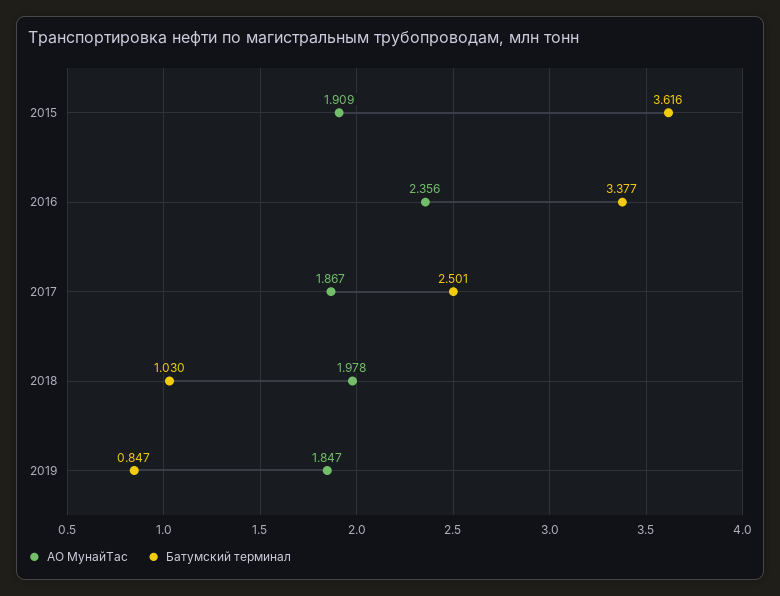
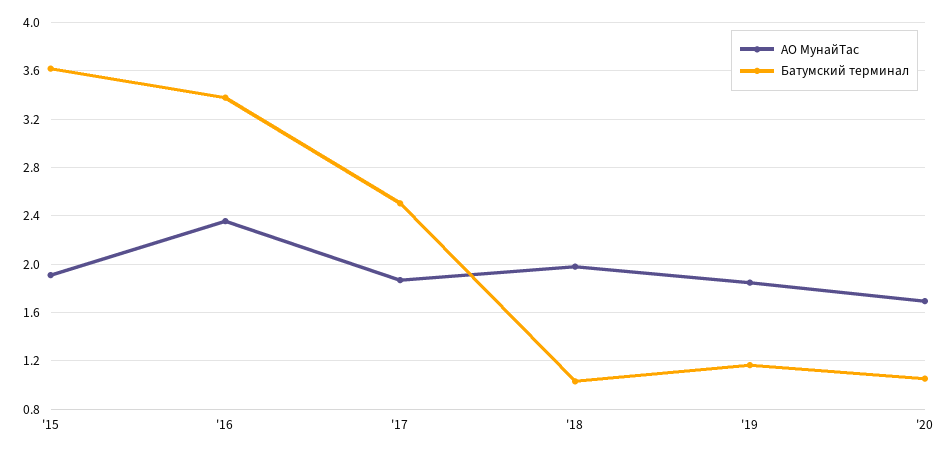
Батумский терминал, 2019: 0.847 -> 1.15
АО МунайТас, '20: none -> 1.7
Батумский терминал, '20: none -> 1.05

